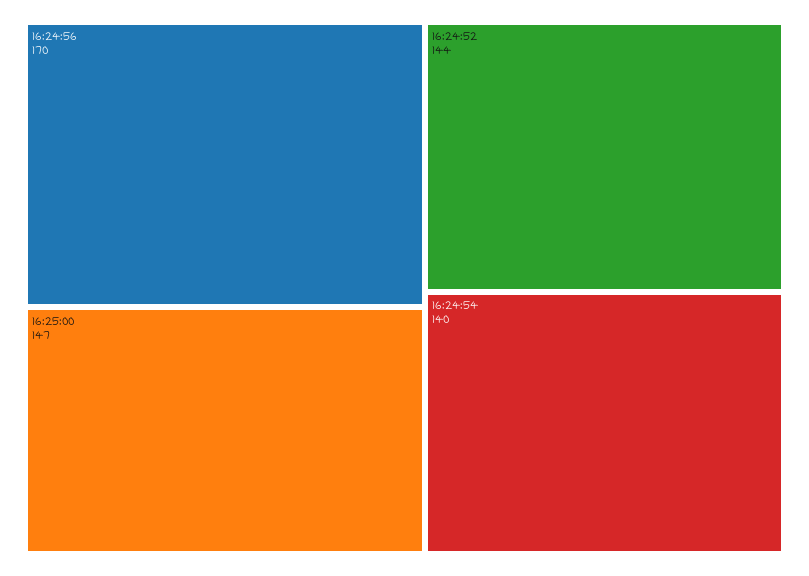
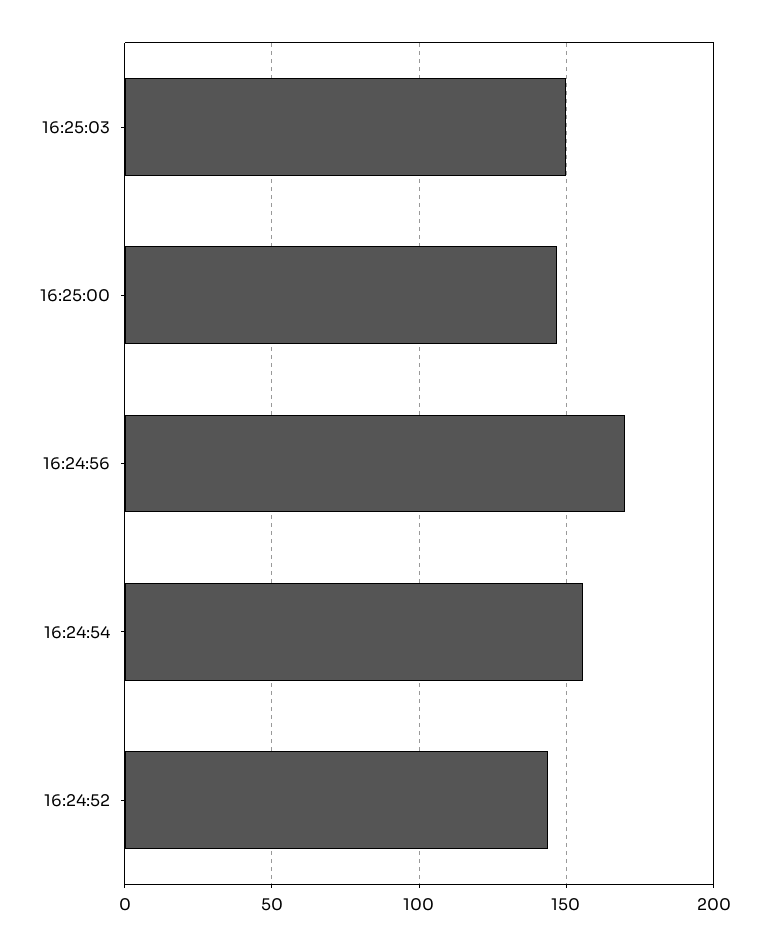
16:24:54: 140 -> 155
16:25:03: none -> 150

